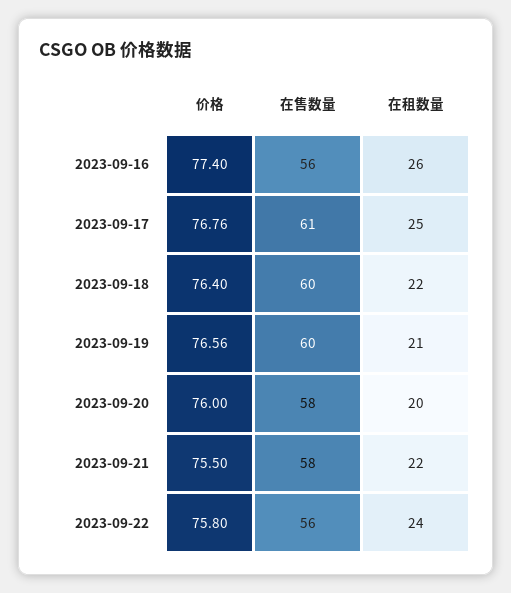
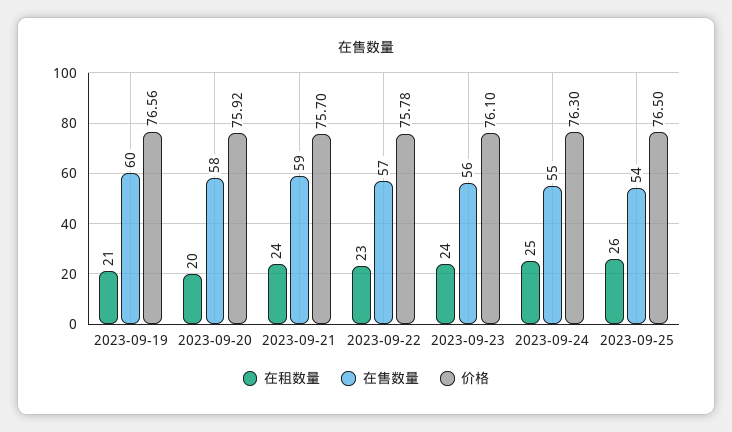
价格, 2023-09-16: 77.4 -> none
在售数量, 2023-09-16: 56 -> none
在租数量, 2023-09-16: 26 -> none
价格, 2023-09-17: 76.76 -> none
在售数量, 2023-09-17: 61 -> none
在租数量, 2023-09-17: 25 -> none
价格, 2023-09-18: 76.4 -> none
在售数量, 2023-09-18: 60 -> none
在租数量, 2023-09-18: 22 -> none
价格, 2023-09-20: 76 -> 75.92
价格, 2023-09-21: 75.5 -> 75.7
在售数量, 2023-09-21: 58 -> 59
在租数量, 2023-09-21: 22 -> 24
价格, 2023-09-22: 75.8 -> 75.78
在售数量, 2023-09-22: 56 -> 57
在租数量, 2023-09-22: 24 -> 23
在租数量, 2023-09-23: none -> 24
在售数量, 2023-09-23: none -> 56
价格, 2023-09-23: none -> 76.1
在租数量, 2023-09-24: none -> 25
在售数量, 2023-09-24: none -> 55
价格, 2023-09-24: none -> 76.3
在租数量, 2023-09-25: none -> 26
在售数量, 2023-09-25: none -> 54
价格, 2023-09-25: none -> 76.5

